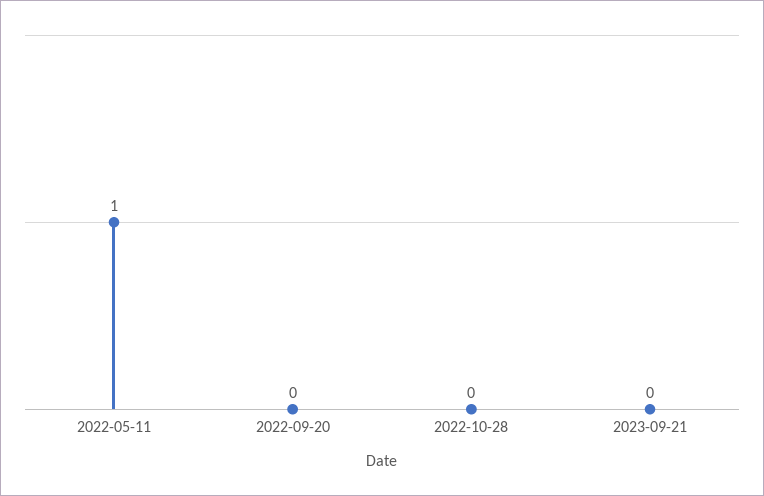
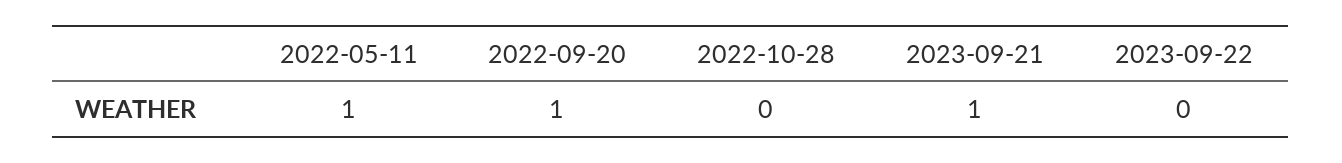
2022-09-20: 0 -> 1
2023-09-21: 0 -> 1
2023-09-22: none -> 0

